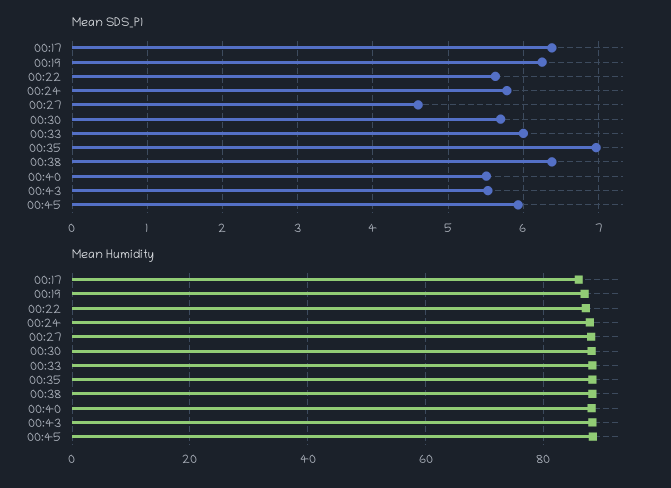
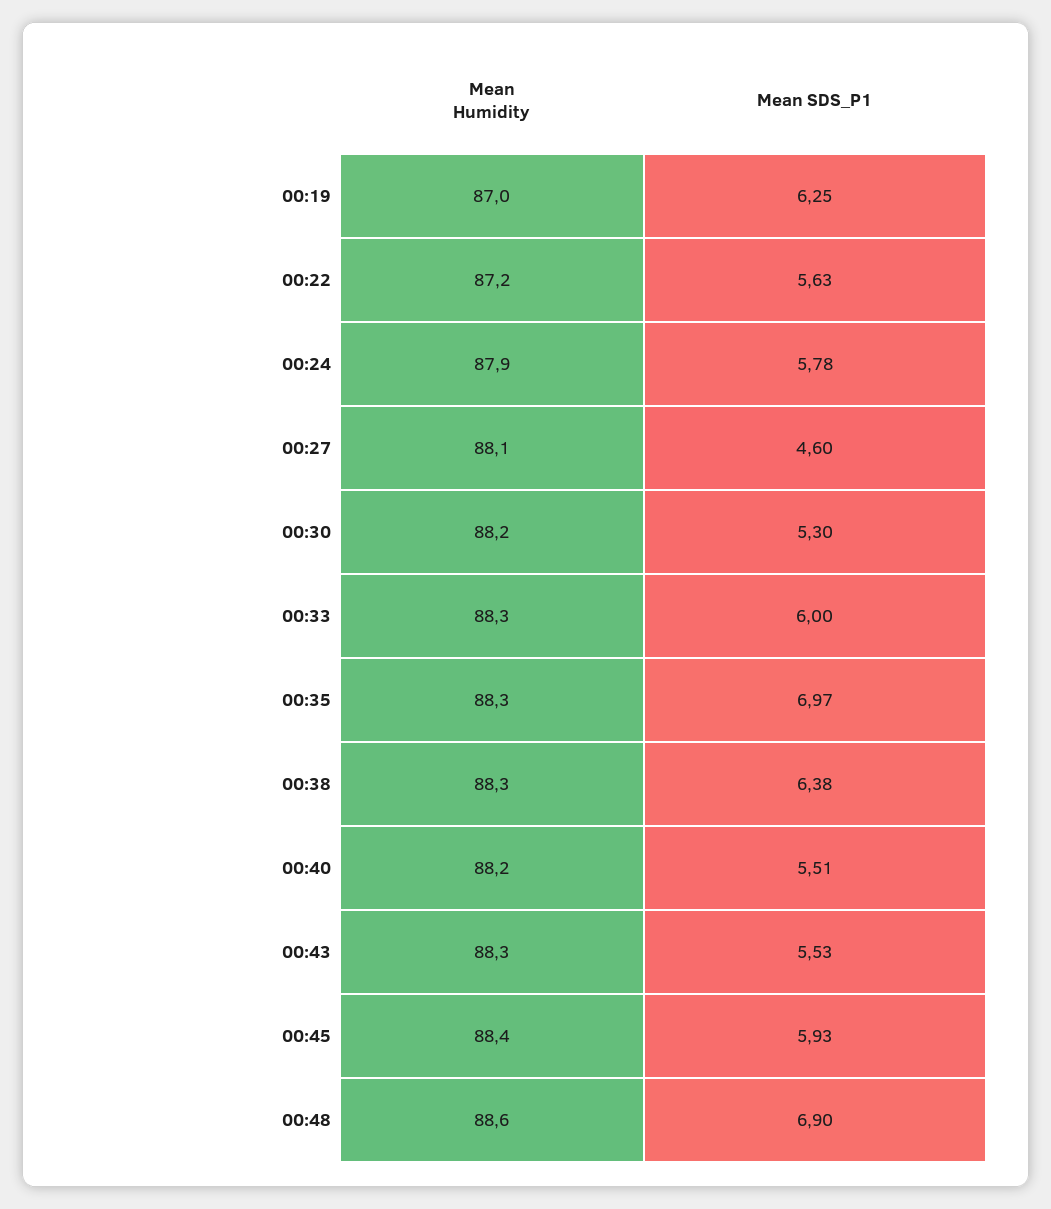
Mean SDS_P1, 00:17: 6.4 -> none
Mean SDS_P1, 00:30: 5.7 -> 5.3
Mean Humidity, 00:17: 86 -> none
Mean Humidity, 00:48: none -> 88.6
Mean SDS_P1, 00:48: none -> 6.9

